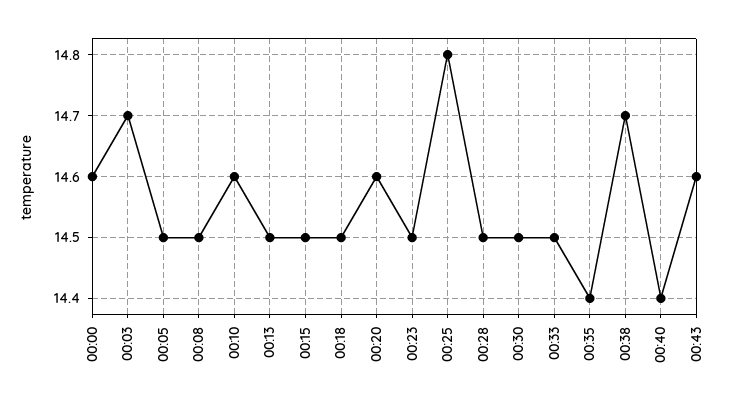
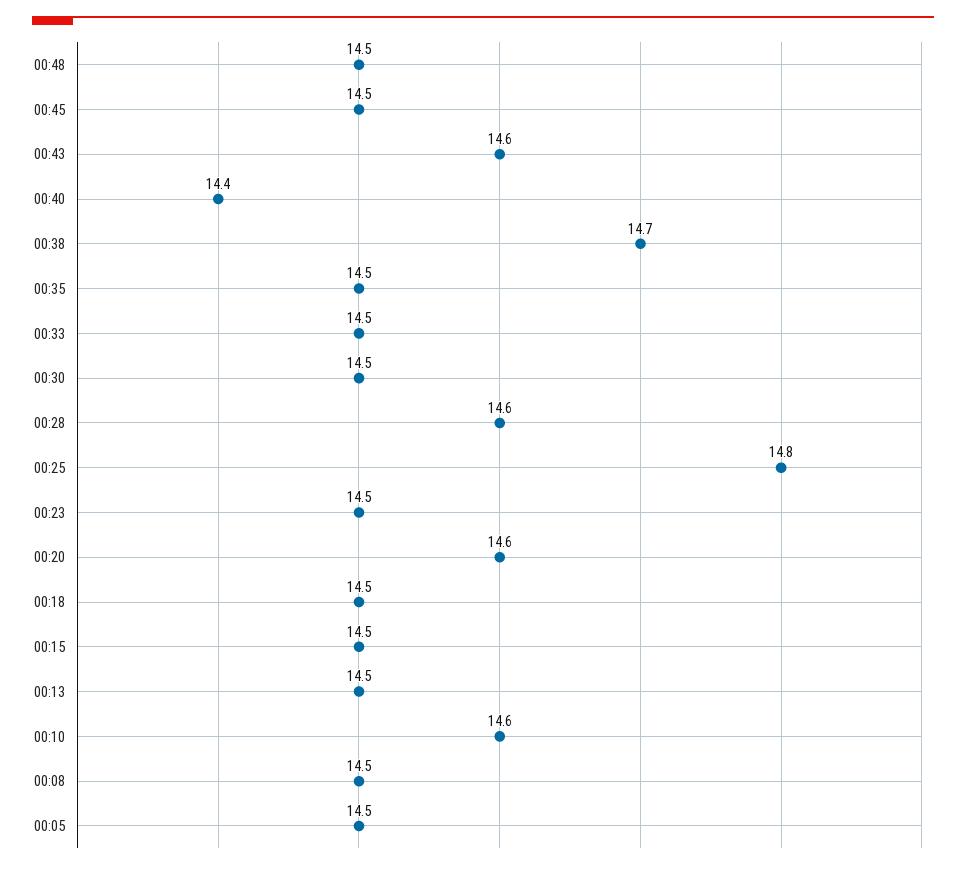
00:00: 14.6 -> none
00:03: 14.7 -> none
00:28: 14.5 -> 14.6
00:35: 14.4 -> 14.5
00:48: none -> 14.5
00:45: none -> 14.5

